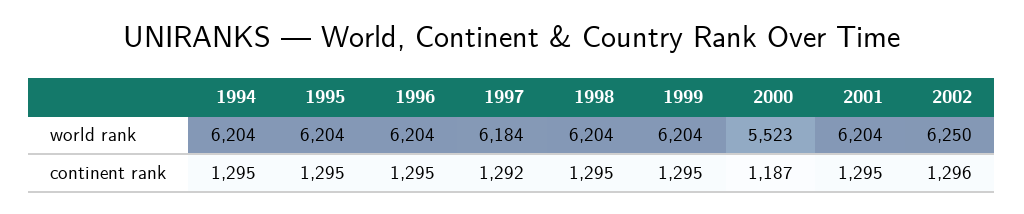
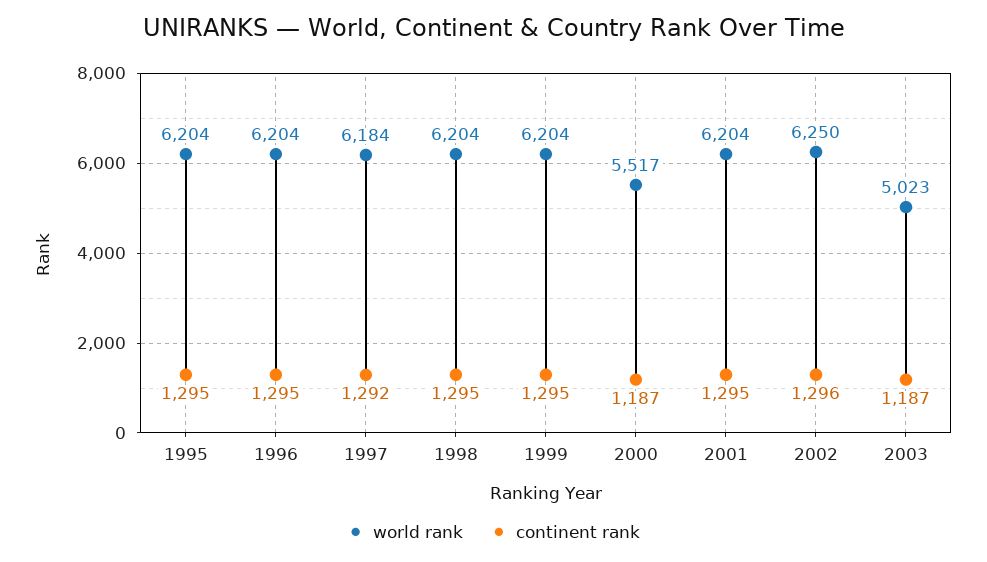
world rank, 1994: 6204 -> none
world rank, 2000: 5523 -> 5517
continent rank, 1994: 1295 -> none
world rank, 2003: none -> 5023
continent rank, 2003: none -> 1187

